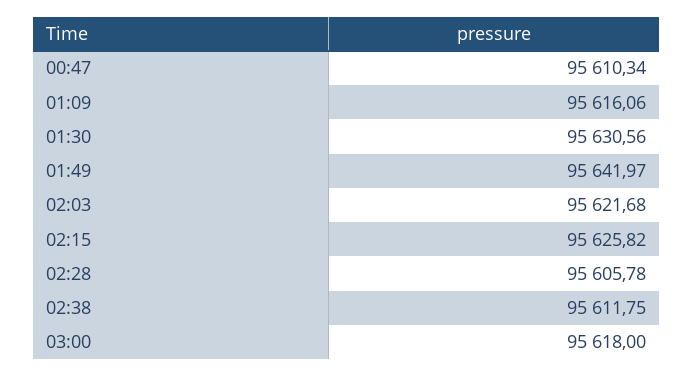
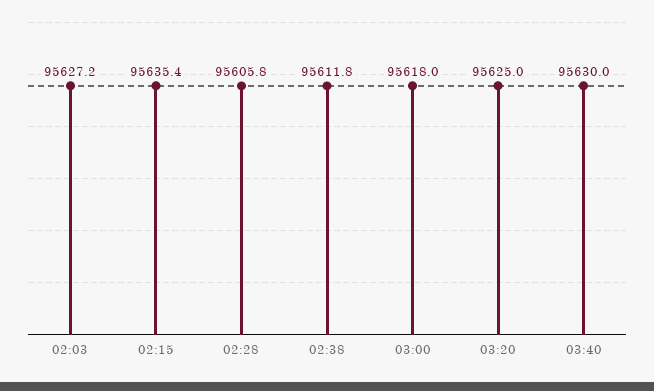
00:47: 95610.34 -> none
01:09: 95616.06 -> none
01:30: 95630.56 -> none
01:49: 95641.97 -> none
02:03: 95621.68 -> 95627.2
02:15: 95625.82 -> 95635.4
03:20: none -> 95625
03:40: none -> 95630

